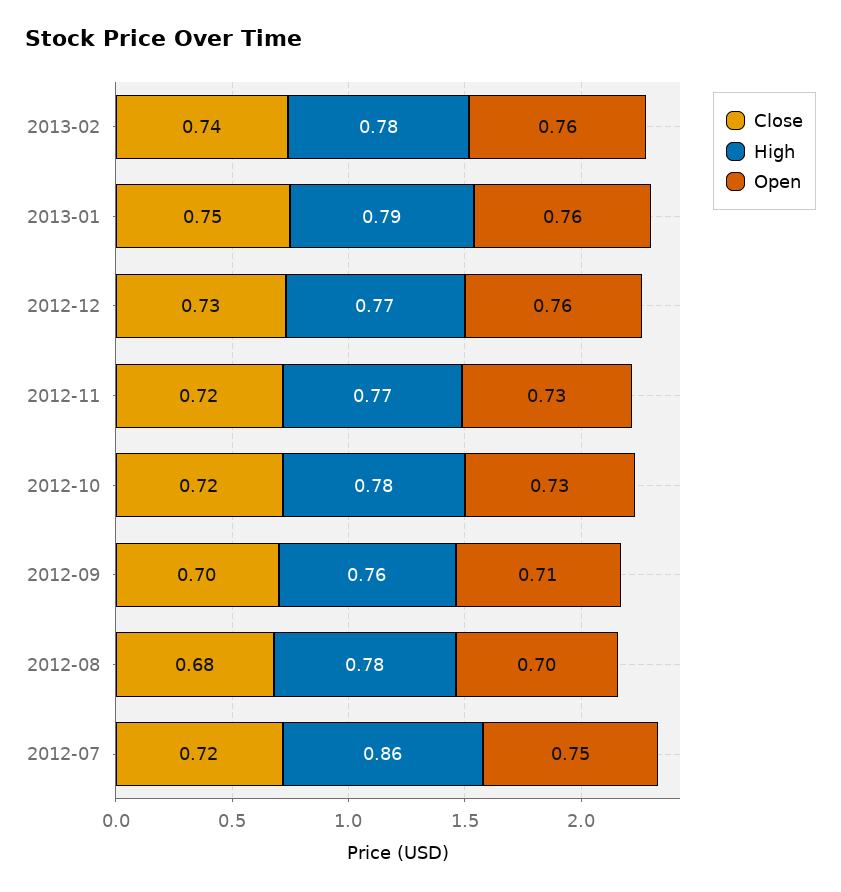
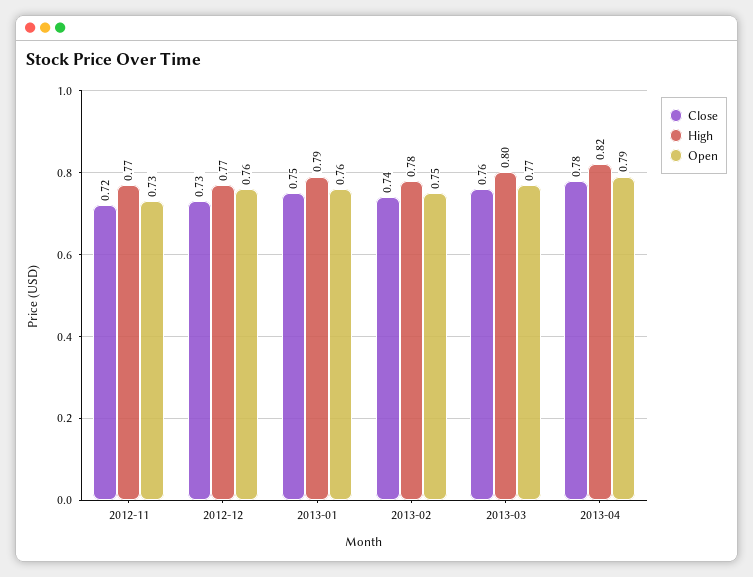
Open, 2013-02: 0.76 -> 0.75
Close, 2012-10: 0.72 -> none
High, 2012-10: 0.78 -> none
Open, 2012-10: 0.73 -> none
Close, 2012-09: 0.7 -> none
High, 2012-09: 0.76 -> none
Open, 2012-09: 0.71 -> none
Close, 2012-08: 0.68 -> none
High, 2012-08: 0.78 -> none
Open, 2012-08: 0.7 -> none
Close, 2012-07: 0.72 -> none
High, 2012-07: 0.86 -> none
Open, 2012-07: 0.75 -> none
Close, 2013-03: none -> 0.76
High, 2013-03: none -> 0.8
Open, 2013-03: none -> 0.77
Close, 2013-04: none -> 0.78
High, 2013-04: none -> 0.82
Open, 2013-04: none -> 0.79

